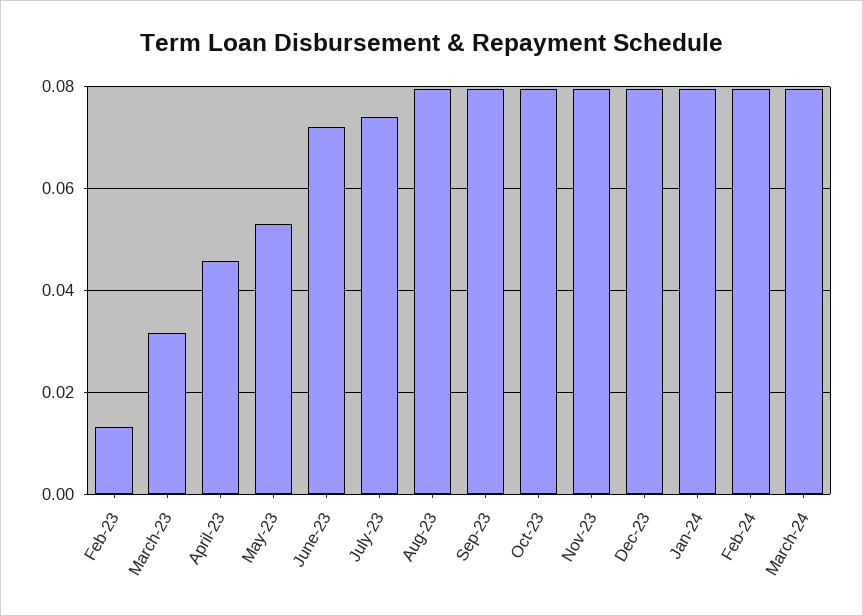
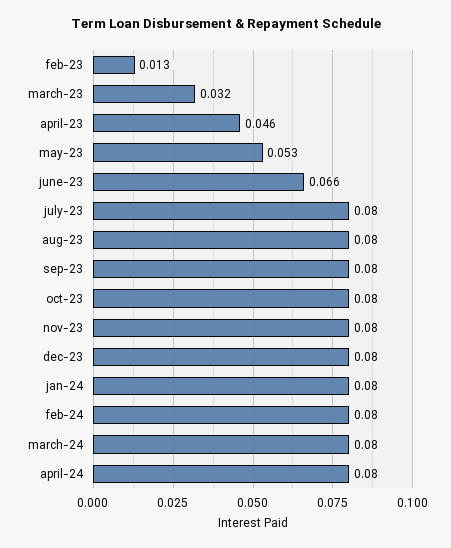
June-23: 0.072 -> 0.066
July-23: 0.074 -> 0.08
april-24: none -> 0.08

